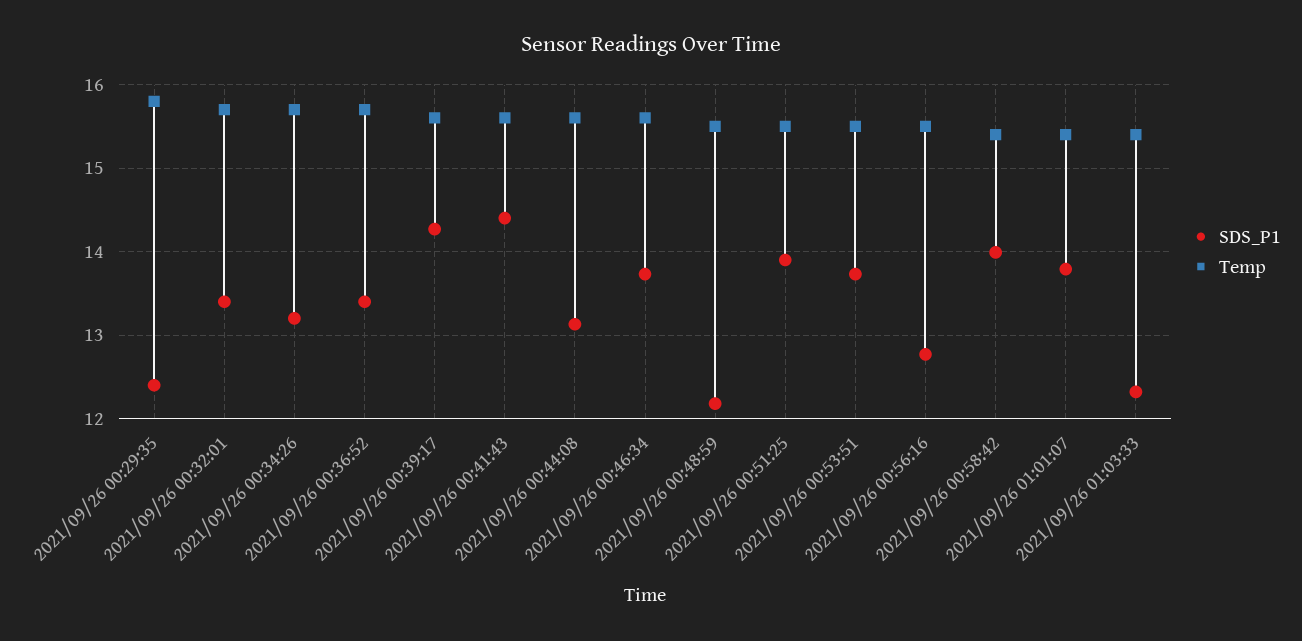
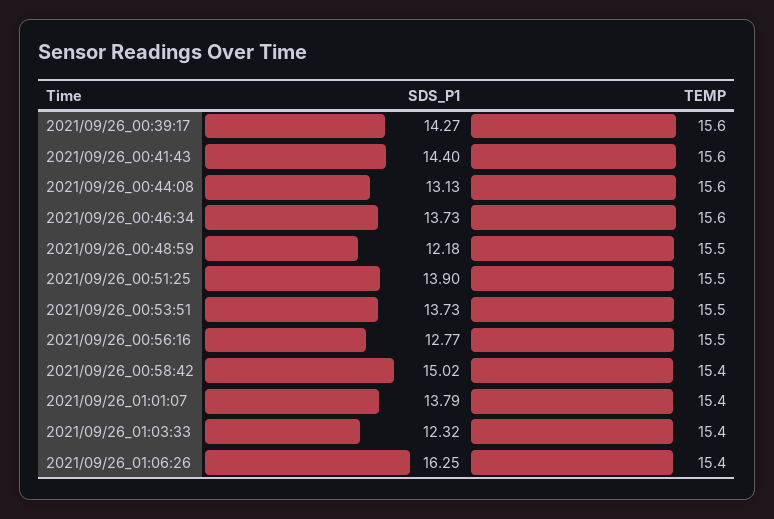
SDS_P1, 2021/09/26 00:29:35: 12.4 -> none
Temp, 2021/09/26 00:29:35: 15.8 -> none
SDS_P1, 2021/09/26 00:32:01: 13.4 -> none
Temp, 2021/09/26 00:32:01: 15.7 -> none
SDS_P1, 2021/09/26 00:34:26: 13.2 -> none
Temp, 2021/09/26 00:34:26: 15.7 -> none
SDS_P1, 2021/09/26 00:36:52: 13.4 -> none
Temp, 2021/09/26 00:36:52: 15.7 -> none
SDS_P1, 2021/09/26 00:58:42: 14 -> 15.02
SDS_P1, 2021/09/26_01:06:26: none -> 16.25
Temp, 2021/09/26_01:06:26: none -> 15.4

